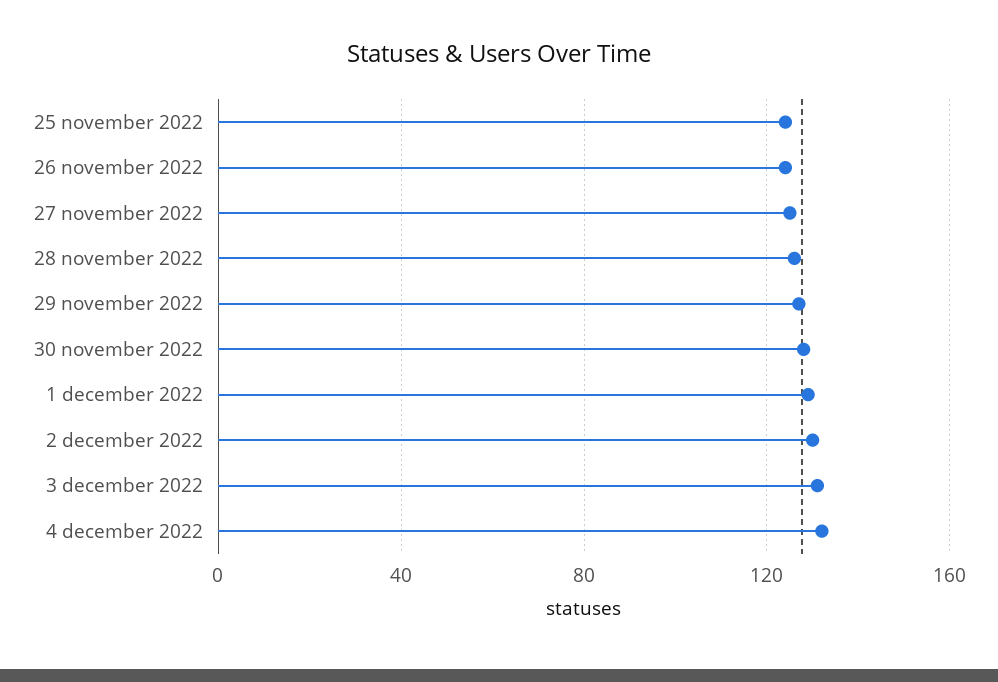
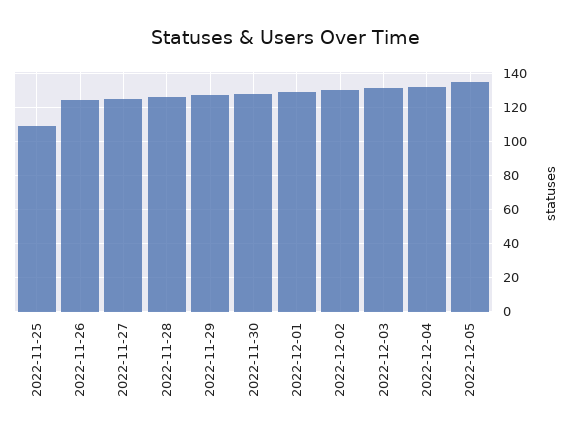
25 november 2022: 125 -> 110
2022-12-05: none -> 135

